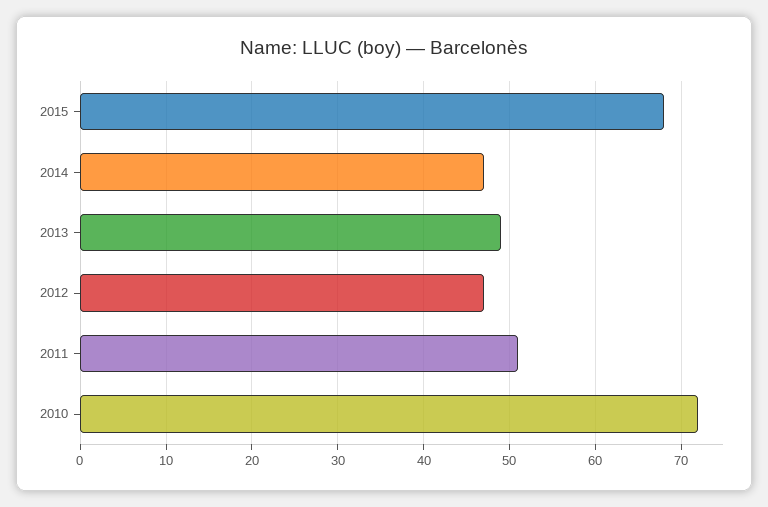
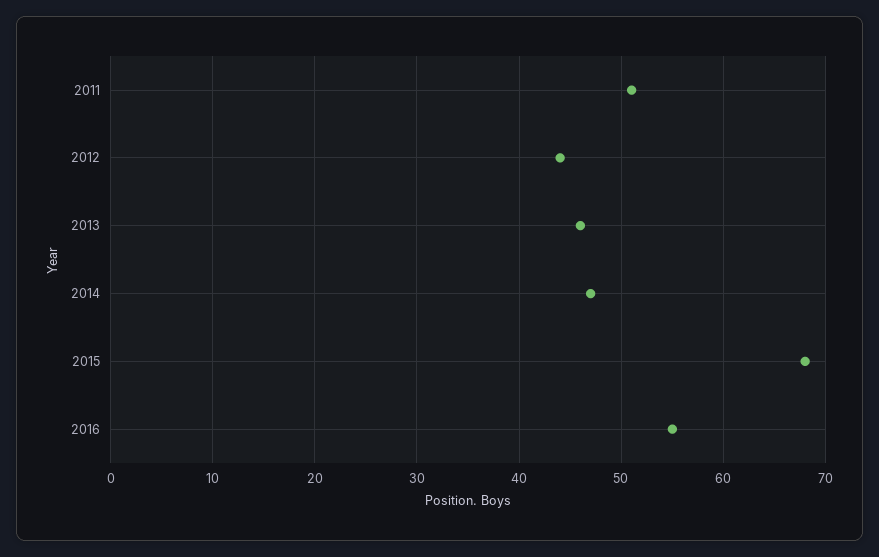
2013: 49 -> 46
2012: 47 -> 44
2010: 72 -> none
2016: none -> 55

